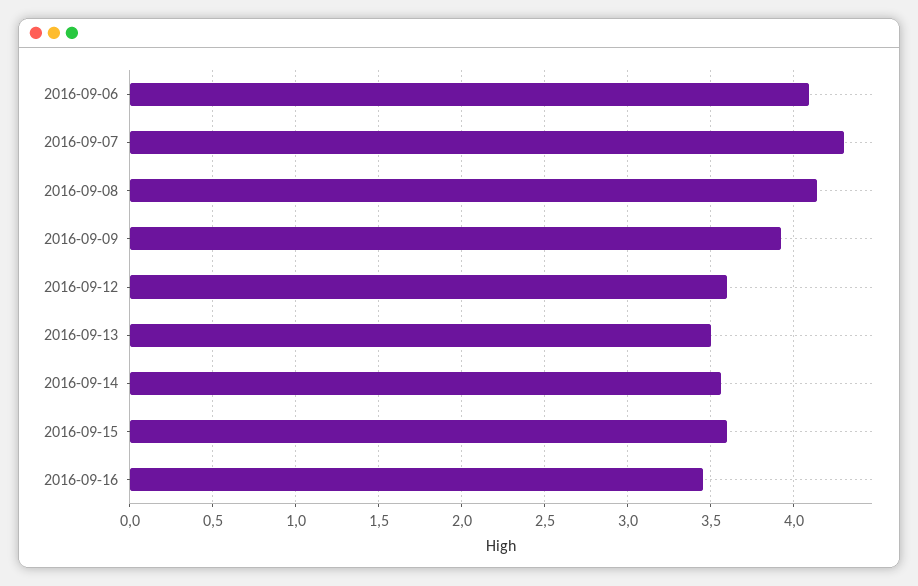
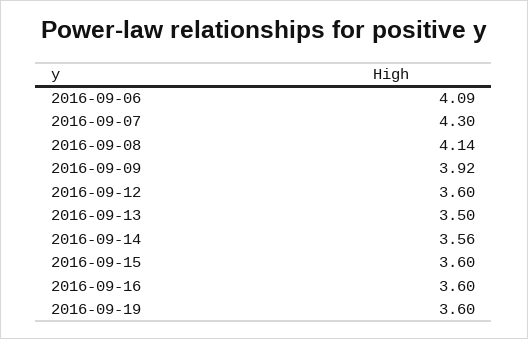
2016-09-16: 3.45 -> 3.6
2016-09-19: none -> 3.6

